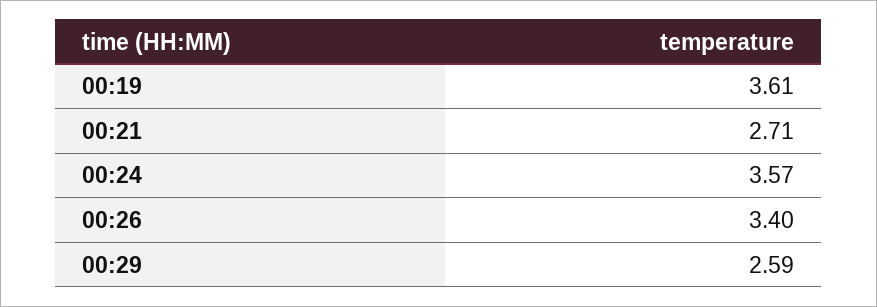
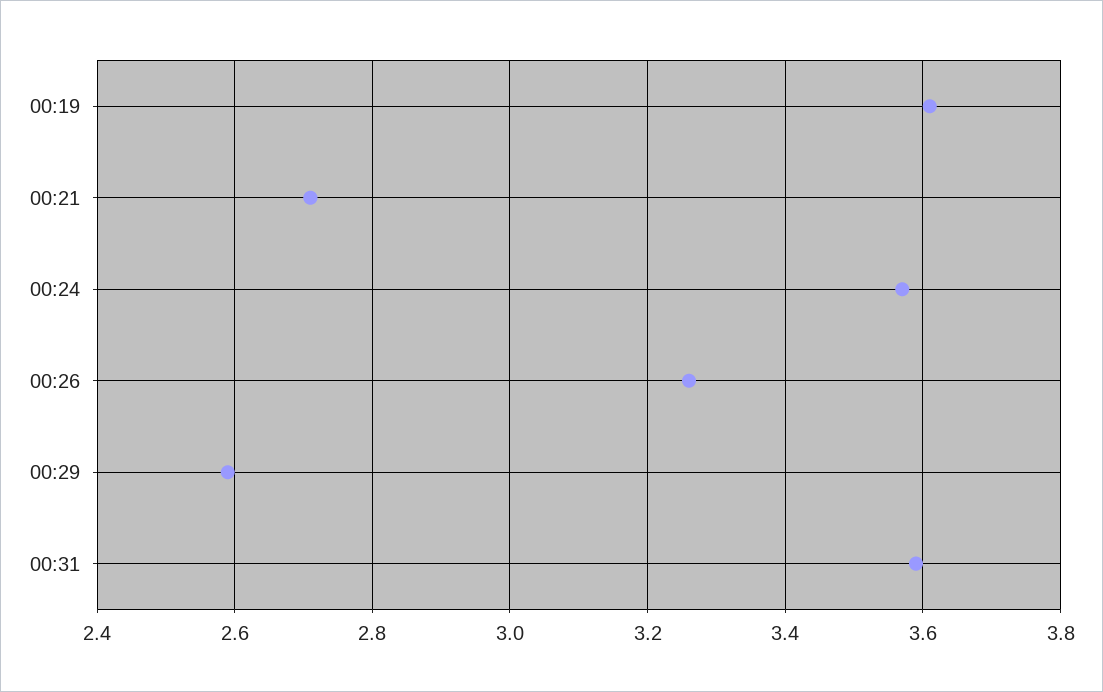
00:26: 3.4 -> 3.25
00:31: none -> 3.6

